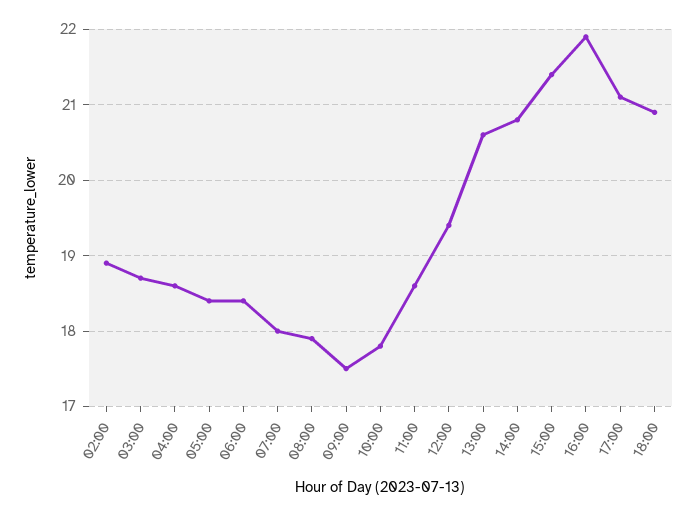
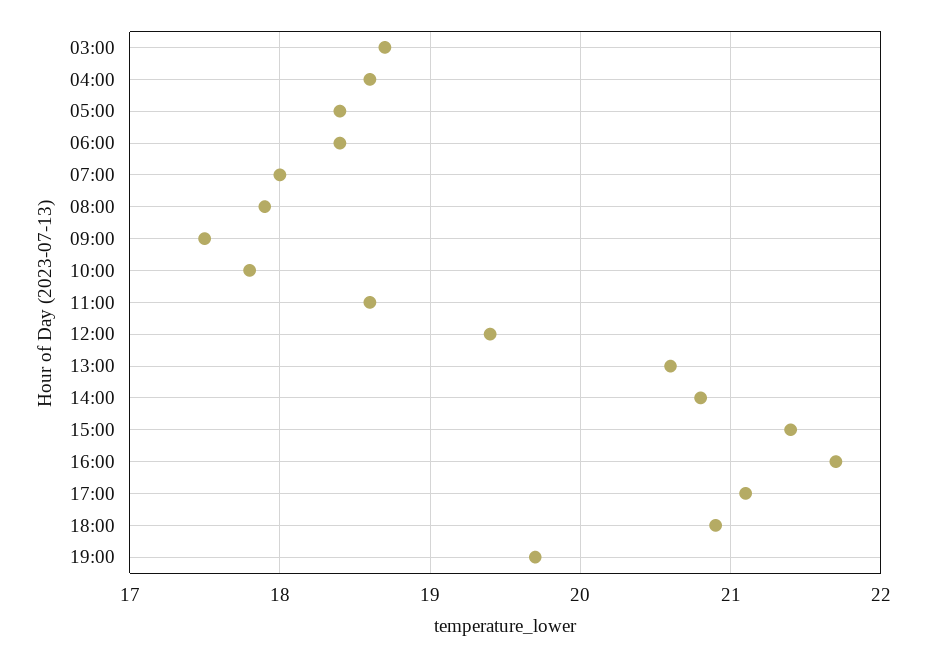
02:00: 18.9 -> none
16:00: 21.9 -> 21.7
19:00: none -> 19.7

